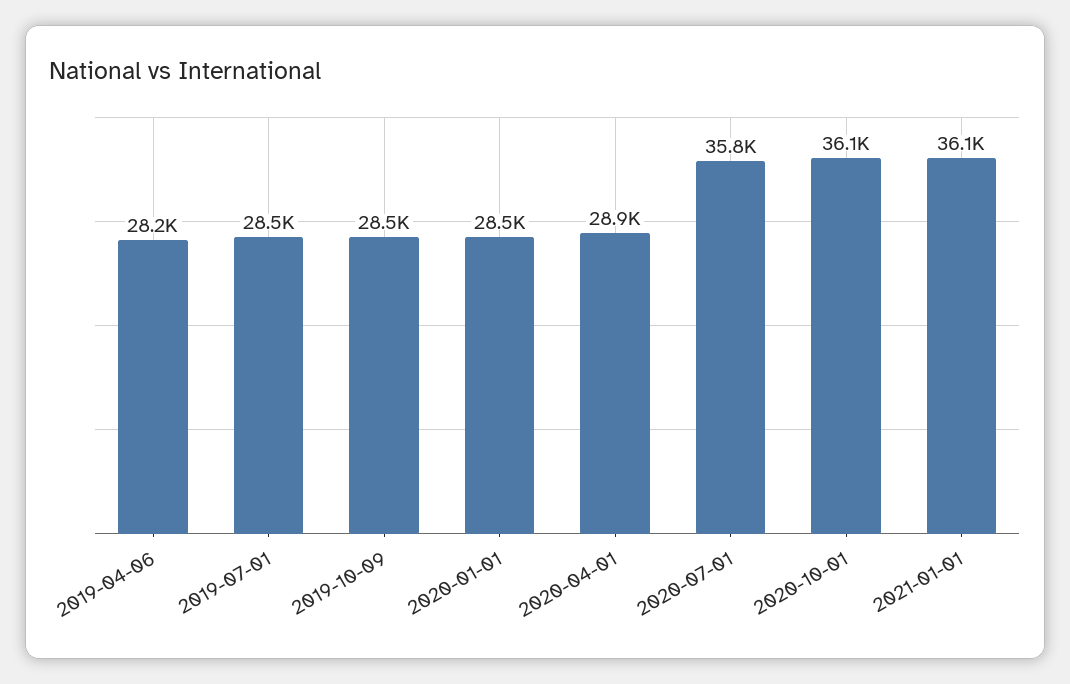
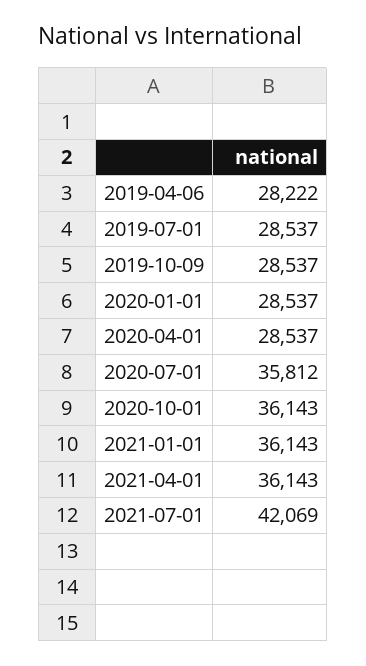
2020-04-01: 28900 -> 28537
2021-04-01: none -> 36143
2021-07-01: none -> 42069

